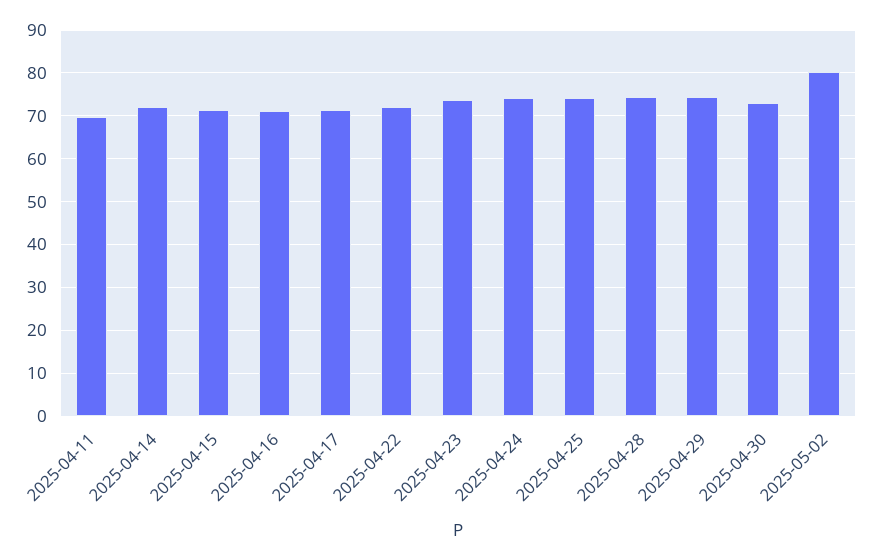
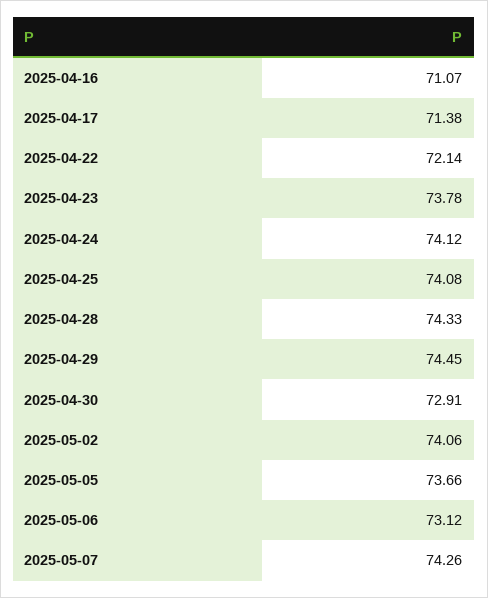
2025-04-11: 70 -> none
2025-04-14: 72 -> none
2025-04-15: 72 -> none
2025-05-02: 80 -> 74.06
2025-05-05: none -> 73.66
2025-05-06: none -> 73.12
2025-05-07: none -> 74.26

